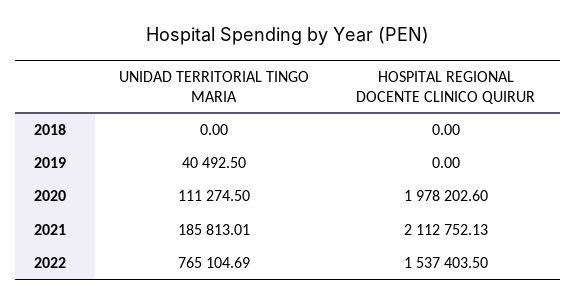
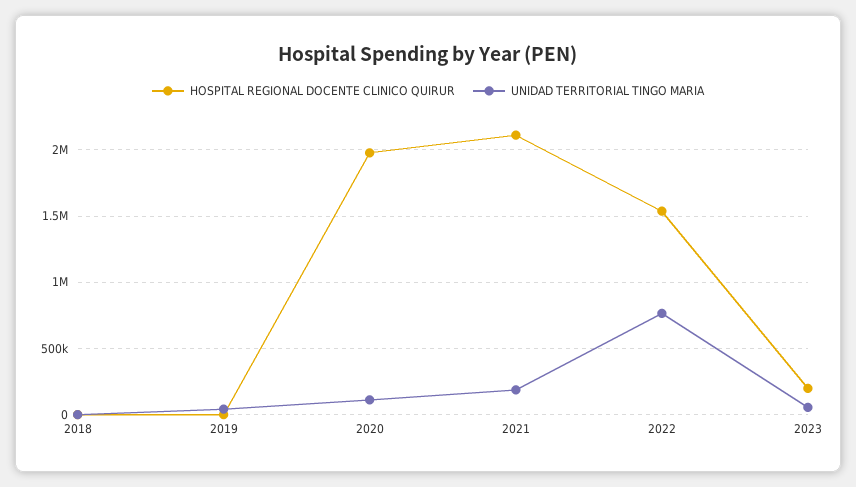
HOSPITAL REGIONAL DOCENTE CLINICO QUIRUR, 2023: none -> 200000
UNIDAD TERRITORIAL TINGO MARIA, 2023: none -> 50000

